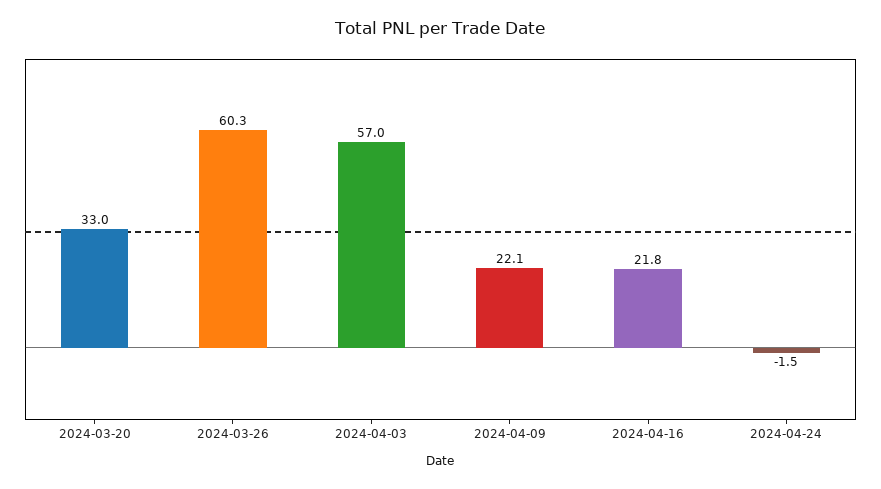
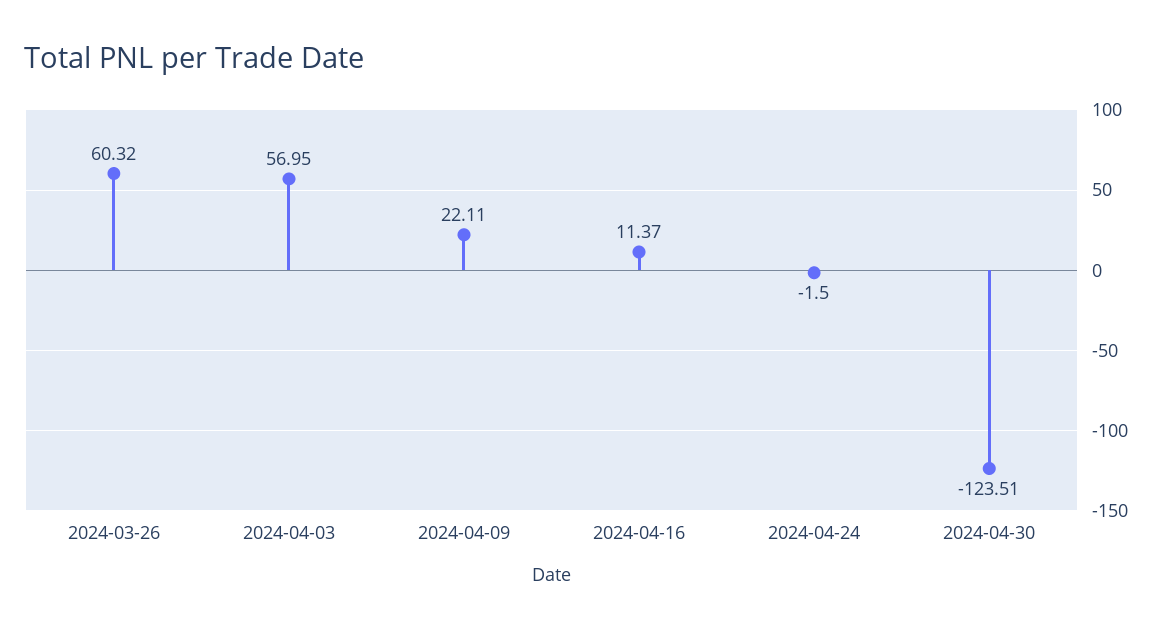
2024-03-20: 33 -> none
2024-04-16: 21.8 -> 11.37
2024-04-30: none -> -123.51

